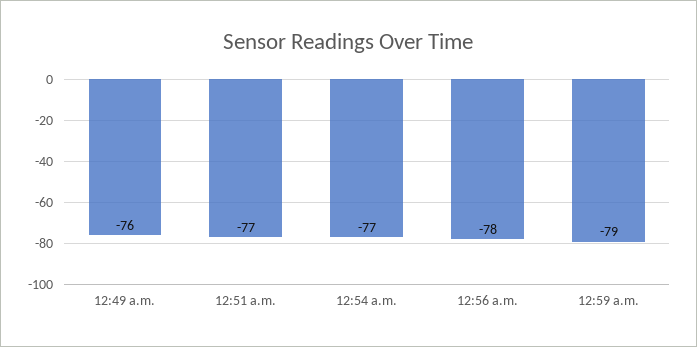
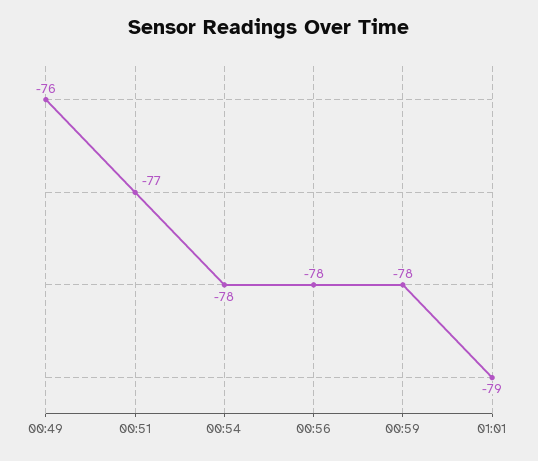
12:54 a.m.: -77 -> -78
12:59 a.m.: -79 -> -78
01:01: none -> -79

